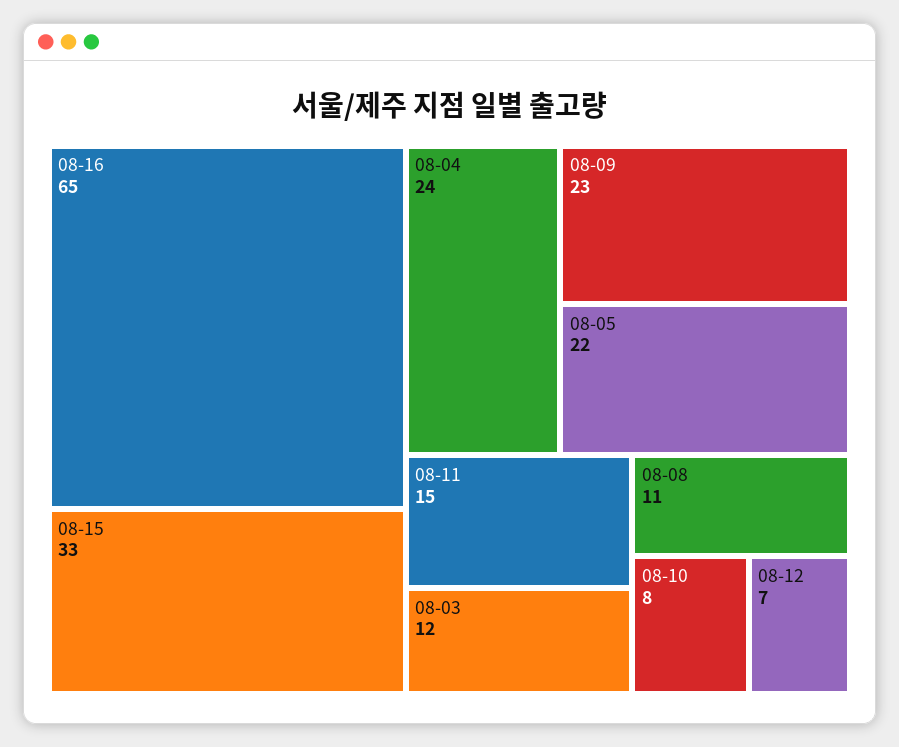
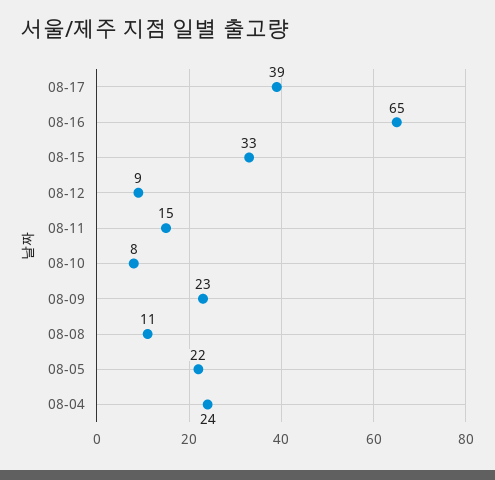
08-03: 12 -> none
08-12: 7 -> 9
08-17: none -> 39

